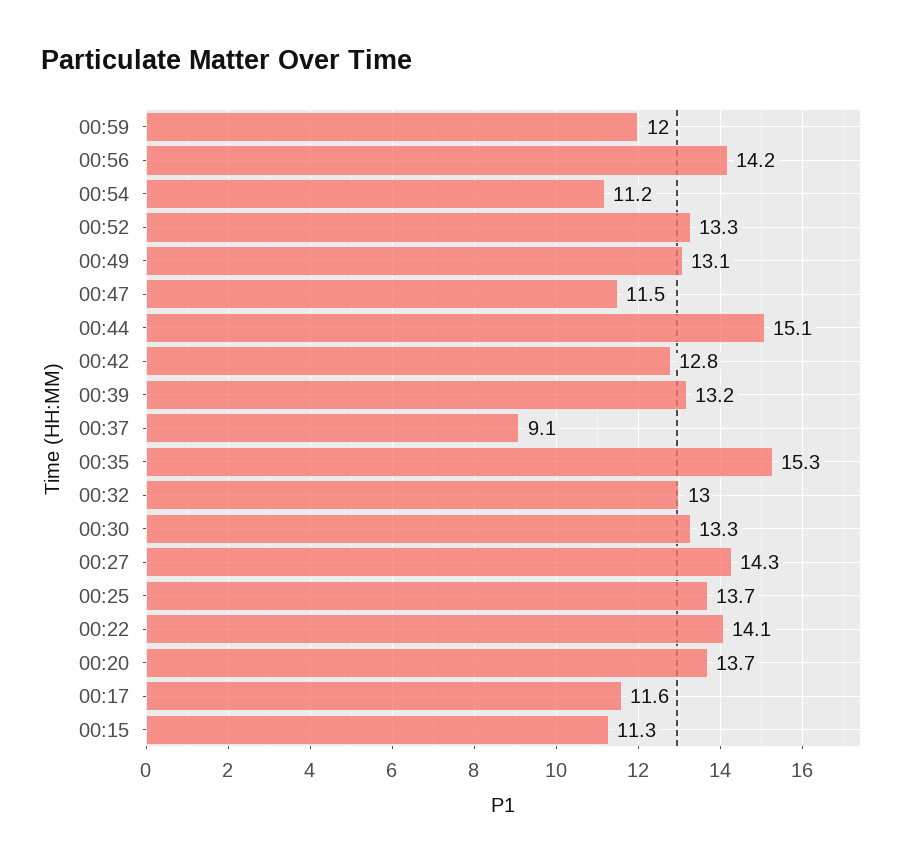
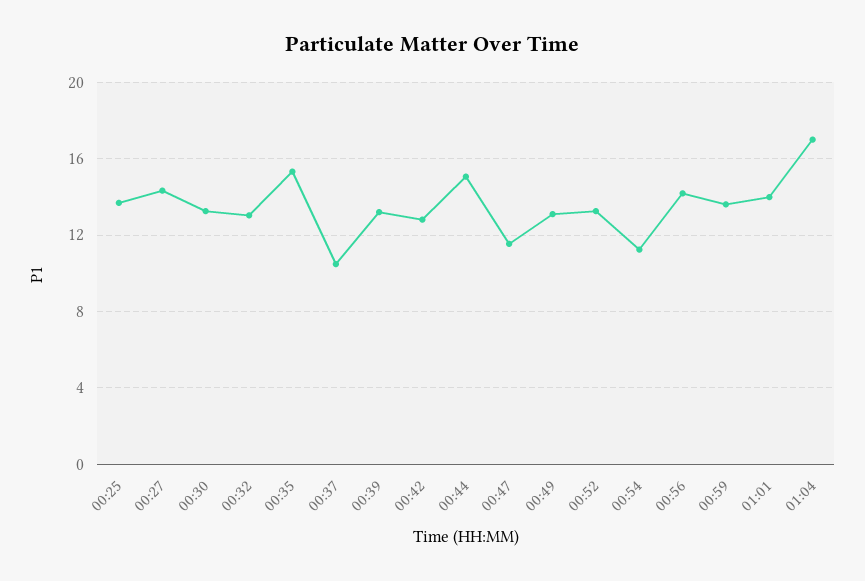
00:59: 12 -> 13.5
00:37: 9.1 -> 10.5
00:22: 14.1 -> none
00:20: 13.7 -> none
00:17: 11.6 -> none
00:15: 11.3 -> none
01:01: none -> 14
01:04: none -> 17

